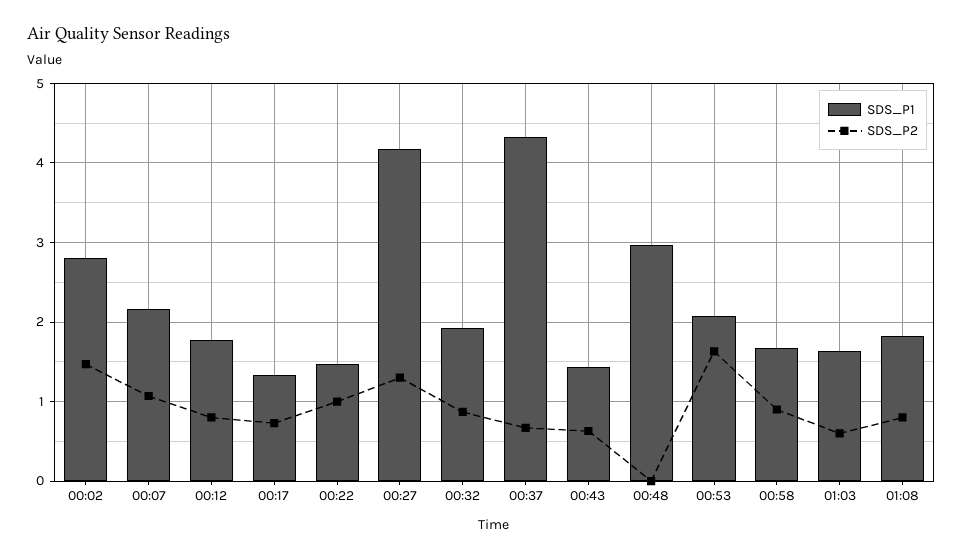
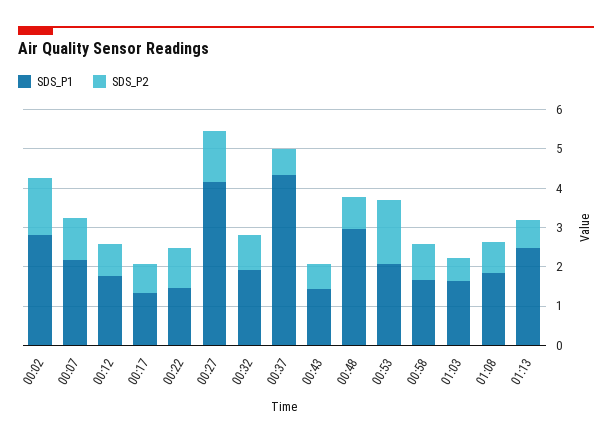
SDS_P2, 00:48: 0 -> 0.75
SDS_P1, 01:13: none -> 2.5
SDS_P2, 01:13: none -> 0.75

